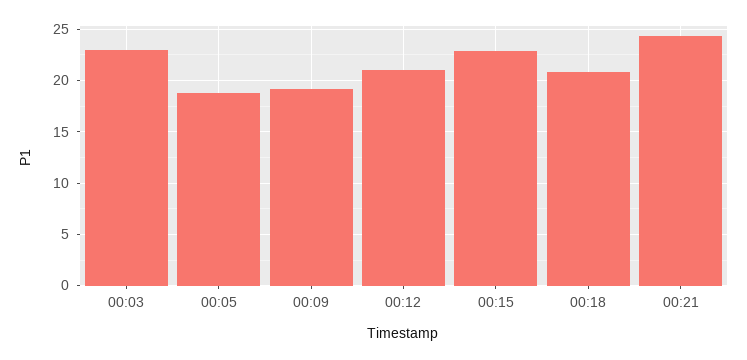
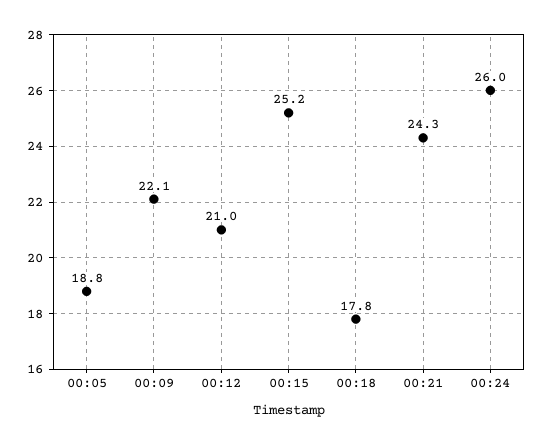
00:03: 23 -> none
00:09: 19 -> 22.1
00:15: 23 -> 25.2
00:18: 21 -> 17.8
00:24: none -> 26

